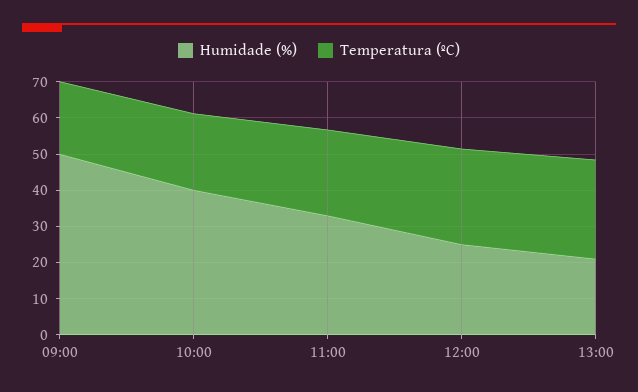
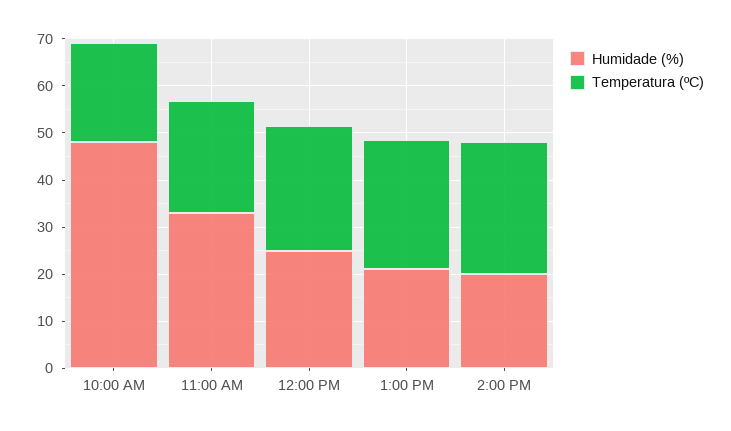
Humidade (%), 09:00: 50 -> none
Temperatura (ºC), 09:00: 20 -> none
Humidade (%), 10:00: 40 -> 48
Humidade (%), 2:00 PM: none -> 20
Temperatura (ºC), 2:00 PM: none -> 28

